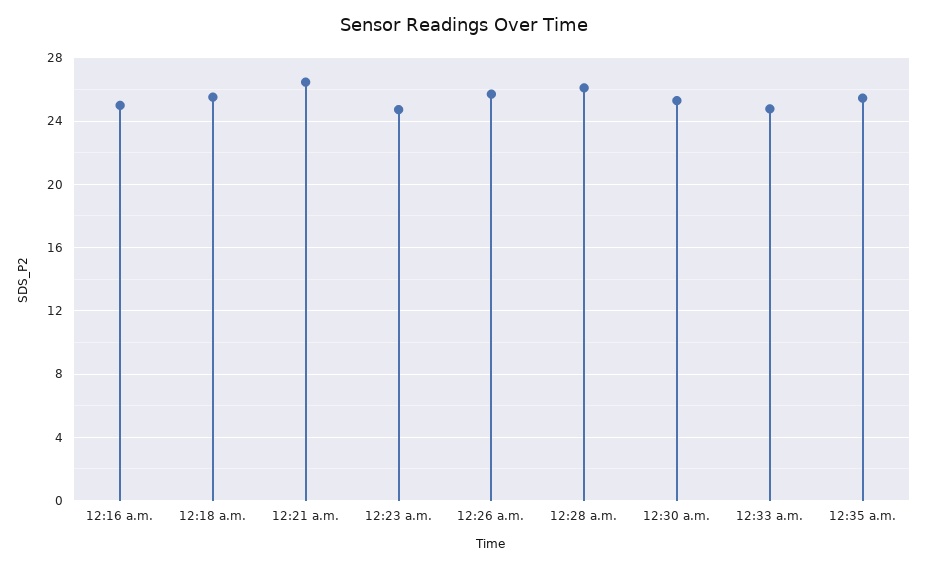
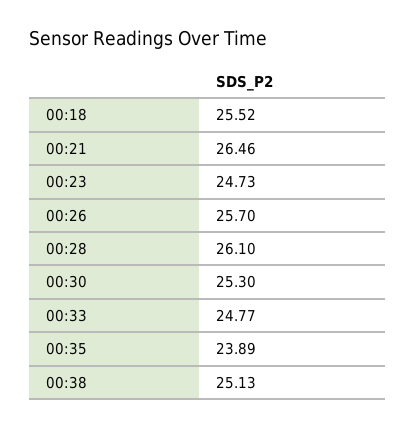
12:16 a.m.: 25 -> none
12:35 a.m.: 25.5 -> 23.89
00:38: none -> 25.13

